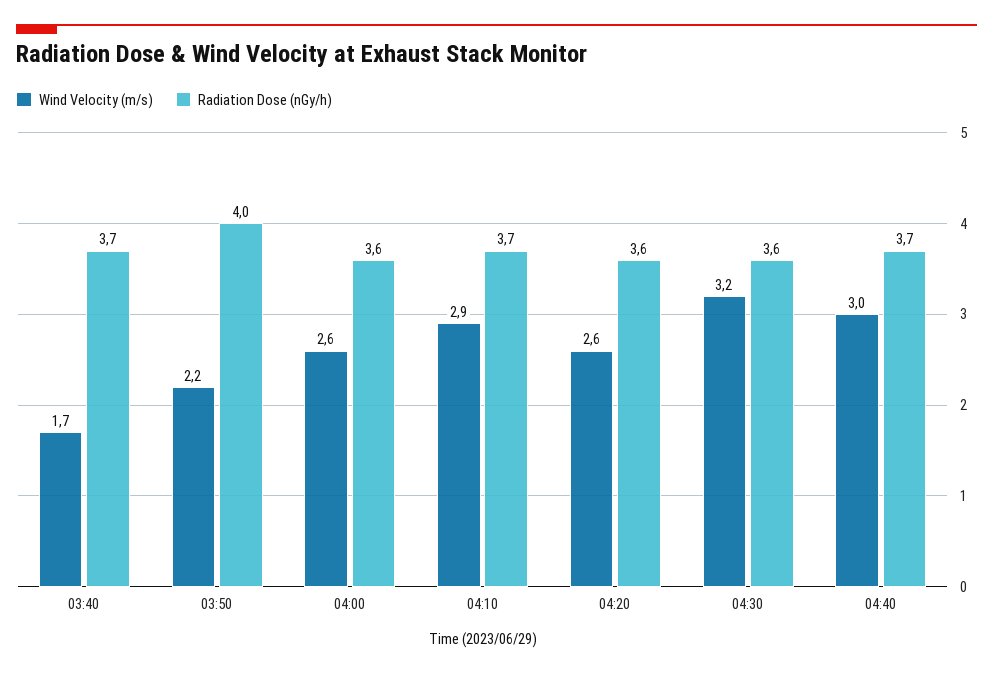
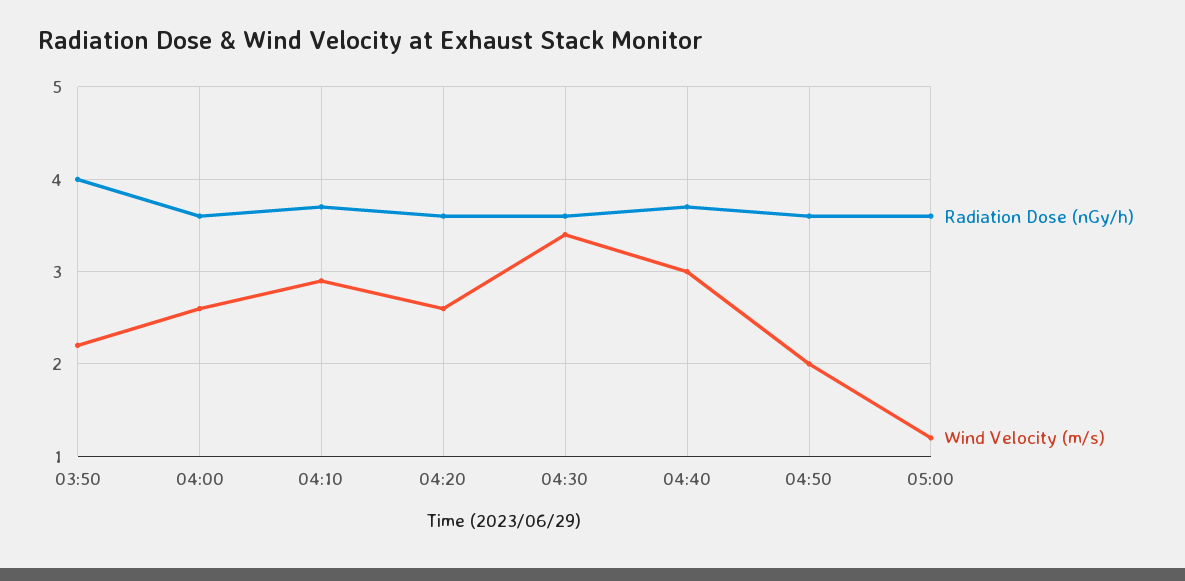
Wind Velocity (m/s), 03:40: 1.7 -> none
Radiation Dose (nGy/h), 03:40: 3.7 -> none
Wind Velocity (m/s), 04:30: 3.2 -> 3.4
Radiation Dose (nGy/h), 04:50: none -> 3.6
Wind Velocity (m/s), 04:50: none -> 2
Radiation Dose (nGy/h), 05:00: none -> 3.6
Wind Velocity (m/s), 05:00: none -> 1.2

